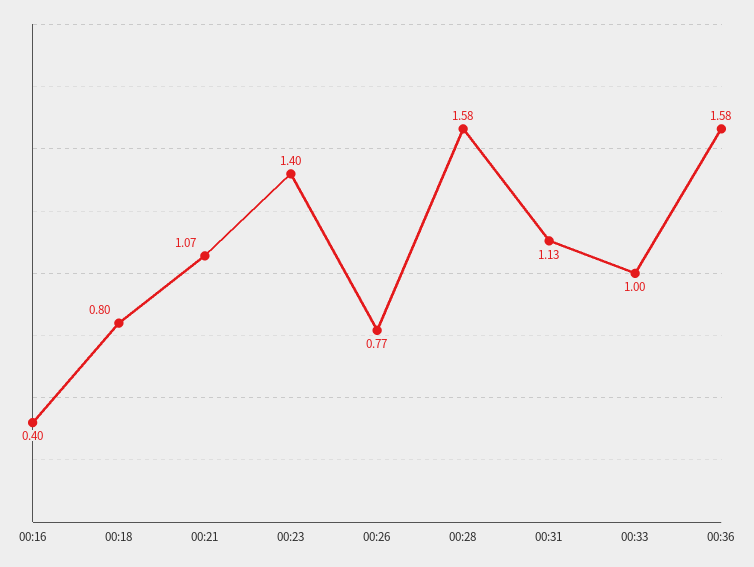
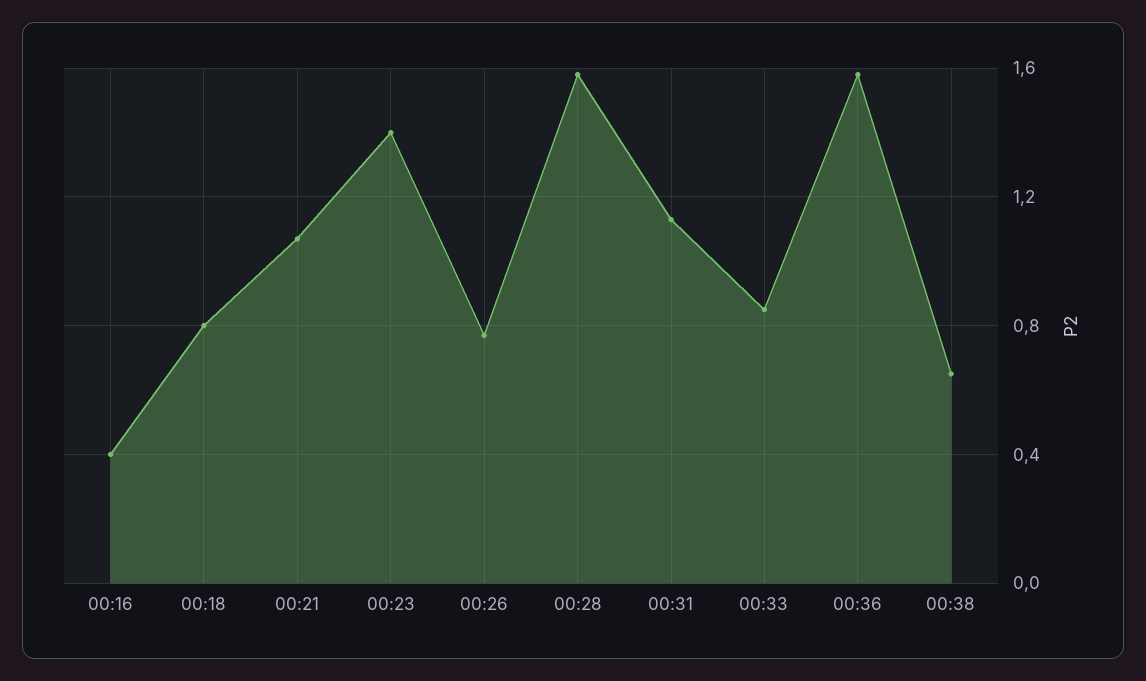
00:33: 1 -> 0.85
00:38: none -> 0.65

